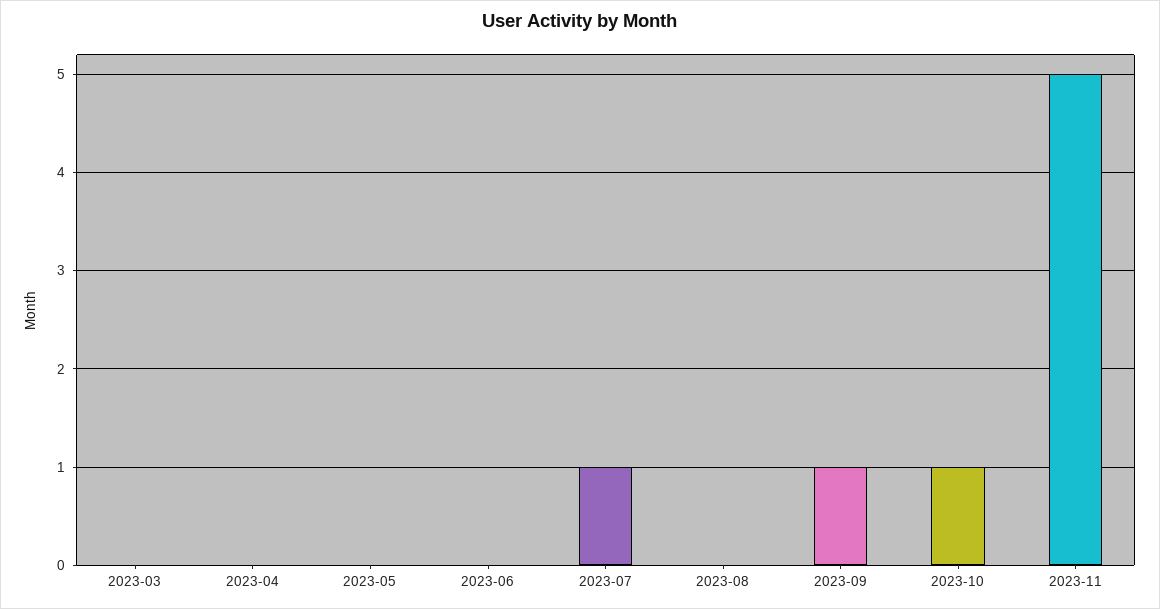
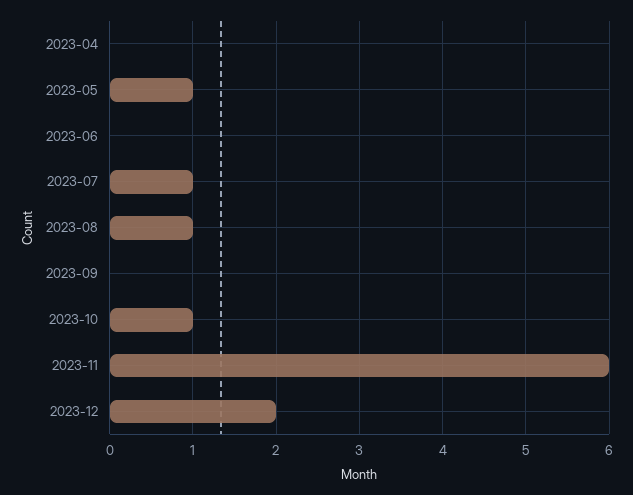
2023-03: 0 -> none
2023-05: 0 -> 1
2023-08: 0 -> 1
2023-09: 1 -> 0
2023-11: 5 -> 6
2023-12: none -> 2

